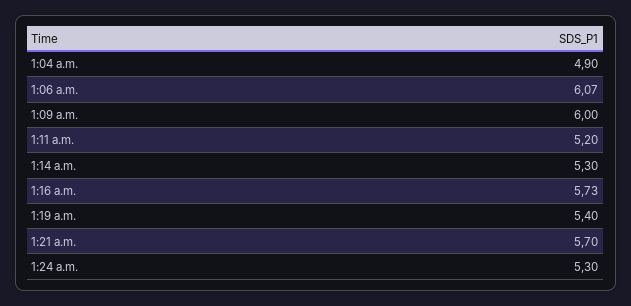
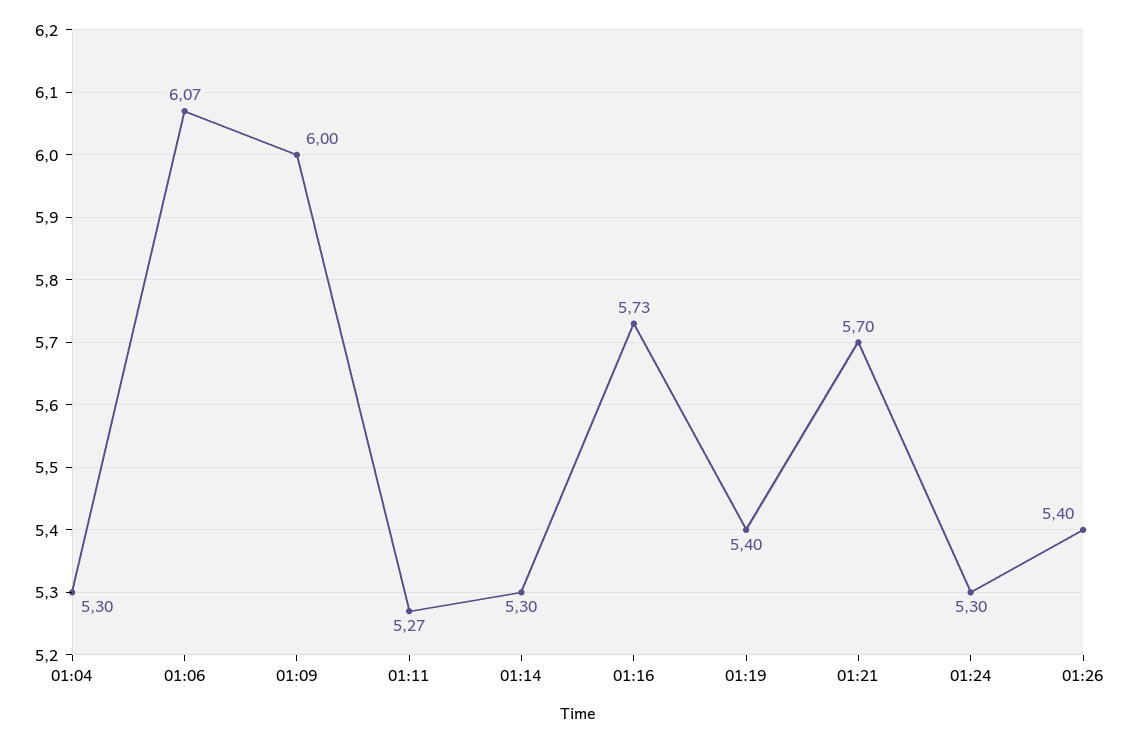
1:04 a.m.: 4.9 -> 5.3
1:11 a.m.: 5.2 -> 5.27
01:26: none -> 5.4

